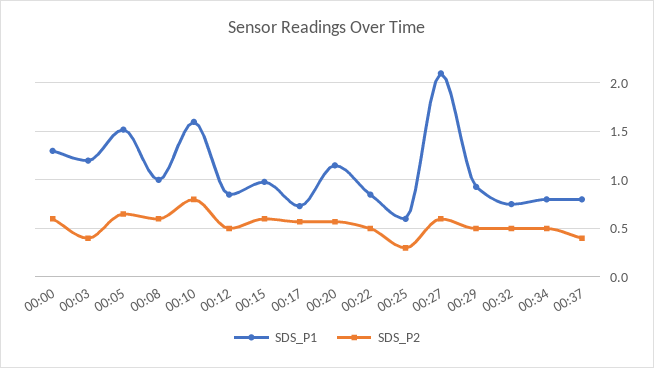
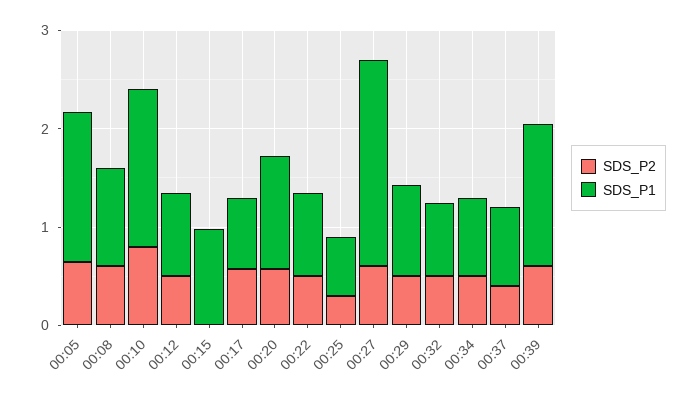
SDS_P1, 00:00: 1.3 -> none
SDS_P2, 00:00: 0.6 -> none
SDS_P1, 00:03: 1.2 -> none
SDS_P2, 00:03: 0.4 -> none
SDS_P2, 00:15: 0.6 -> 0
SDS_P2, 00:39: none -> 0.6
SDS_P1, 00:39: none -> 1.4

